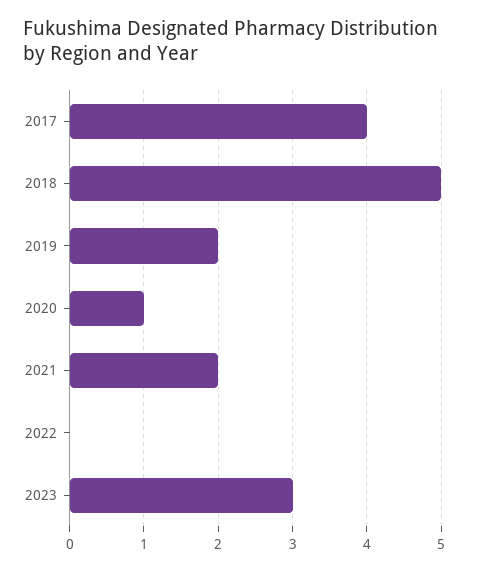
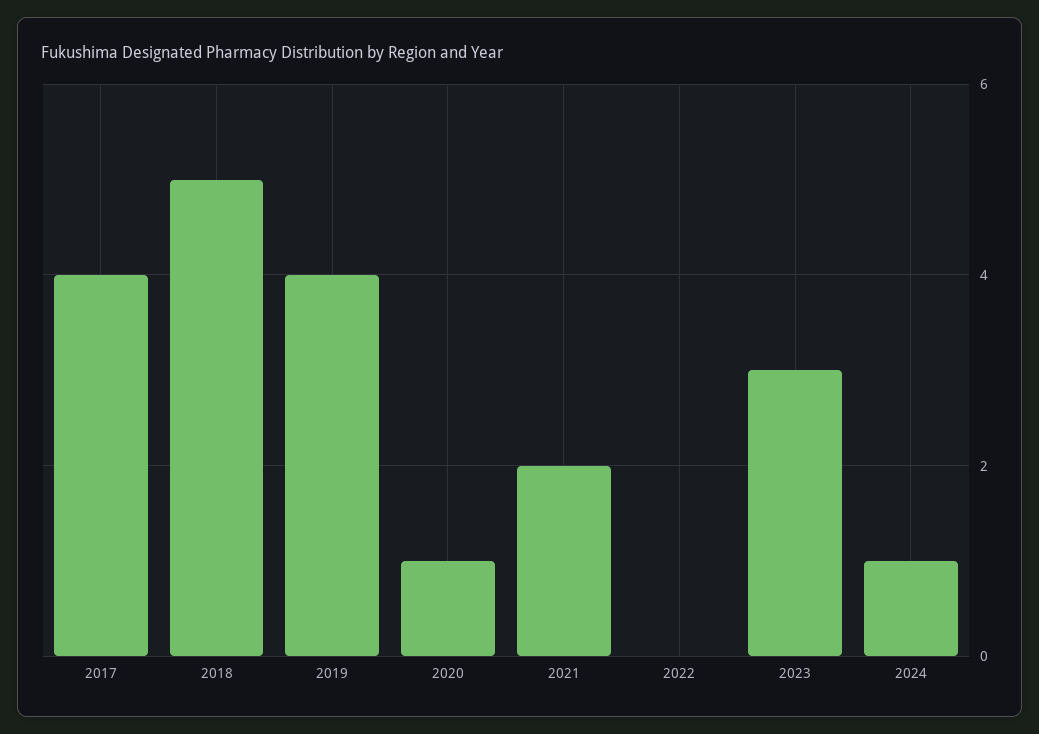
2019: 2 -> 4
2024: none -> 1

